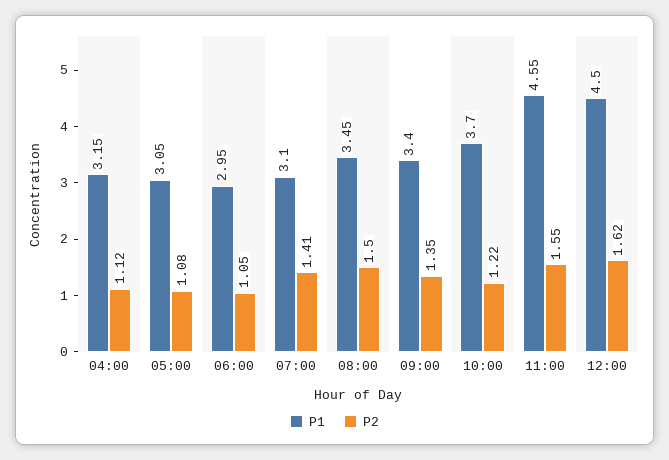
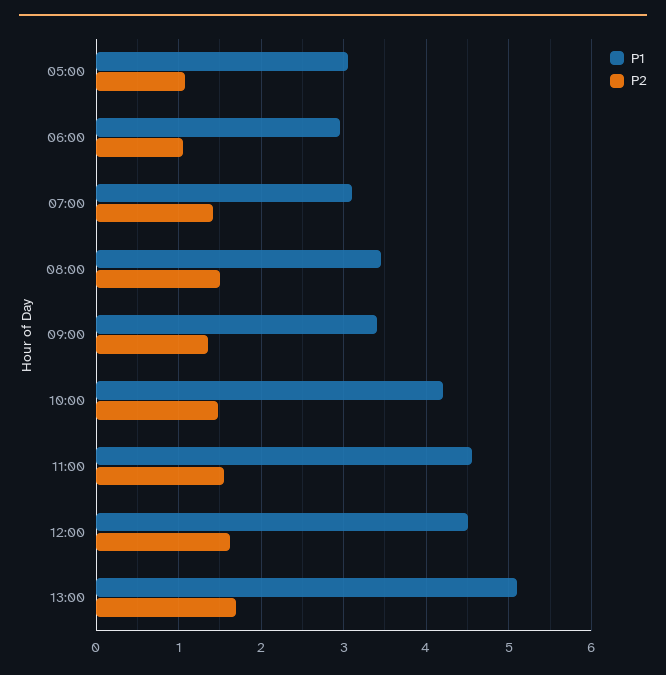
P1, 04:00: 3.15 -> none
P2, 04:00: 1.12 -> none
P1, 10:00: 3.7 -> 4.2
P2, 10:00: 1.22 -> 1.5
P1, 13:00: none -> 5.1
P2, 13:00: none -> 1.7

